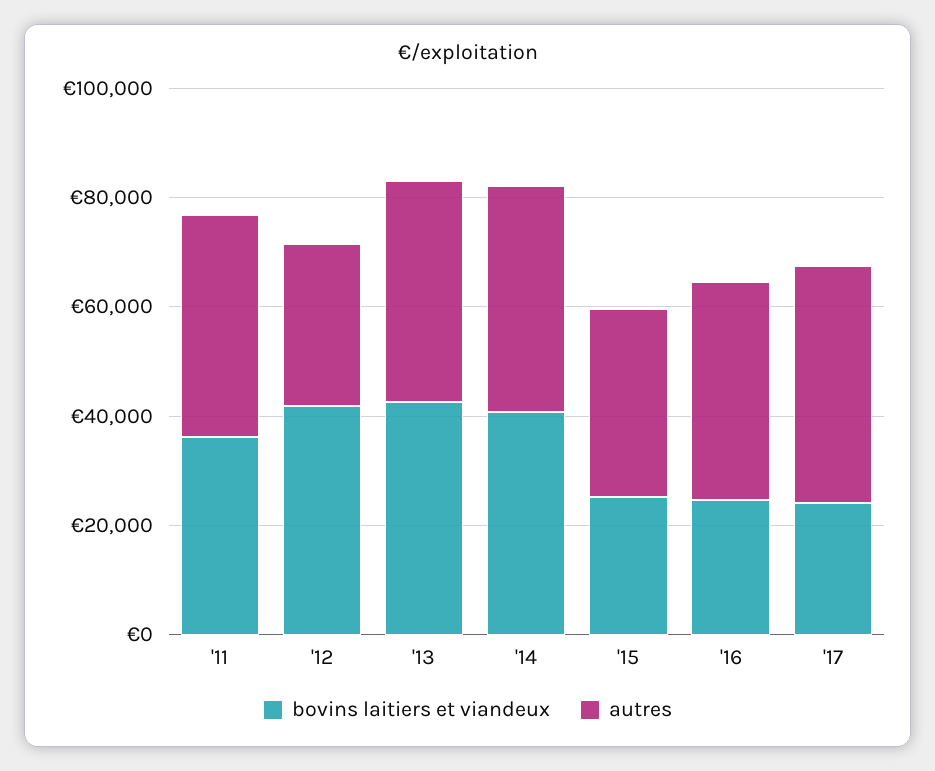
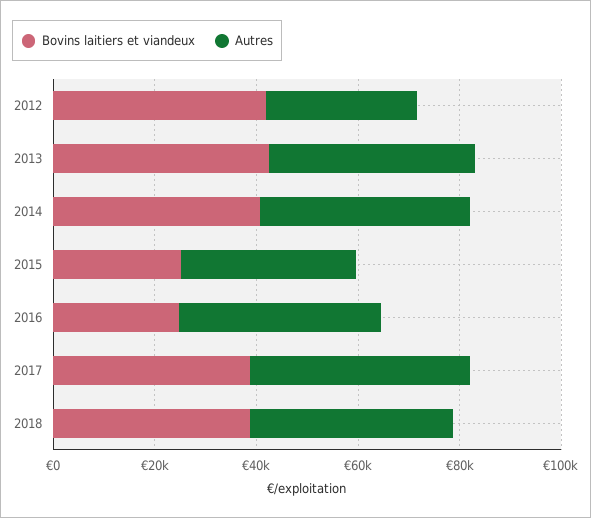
bovins laitiers et viandeux, '11: 35000 -> none
autres, '11: 40000 -> none
bovins laitiers et viandeux, '17: 25000 -> 40000
bovins laitiers et viandeux, 2018: none -> 40000
autres, 2018: none -> 40000

